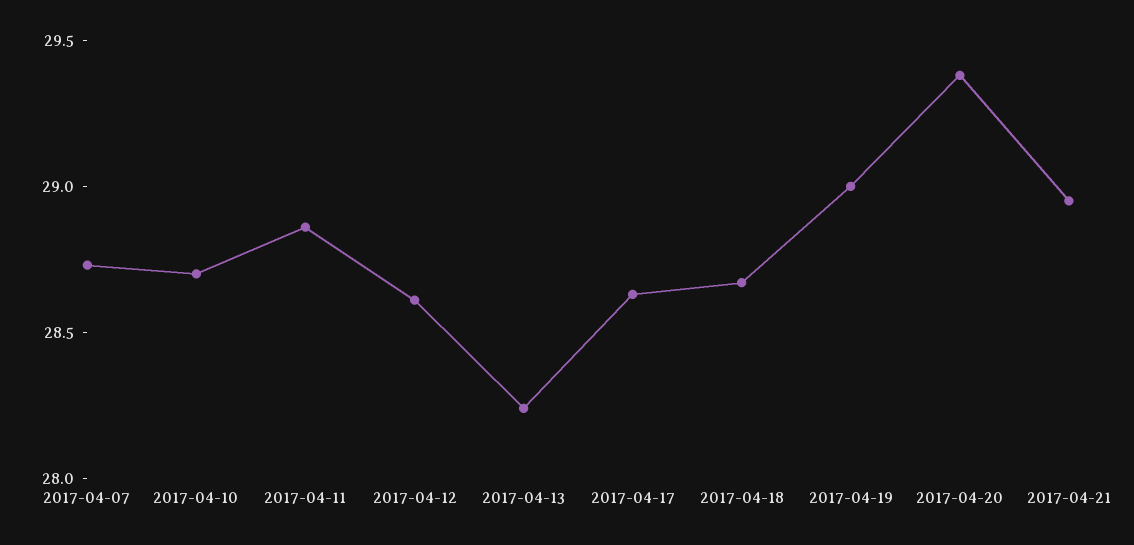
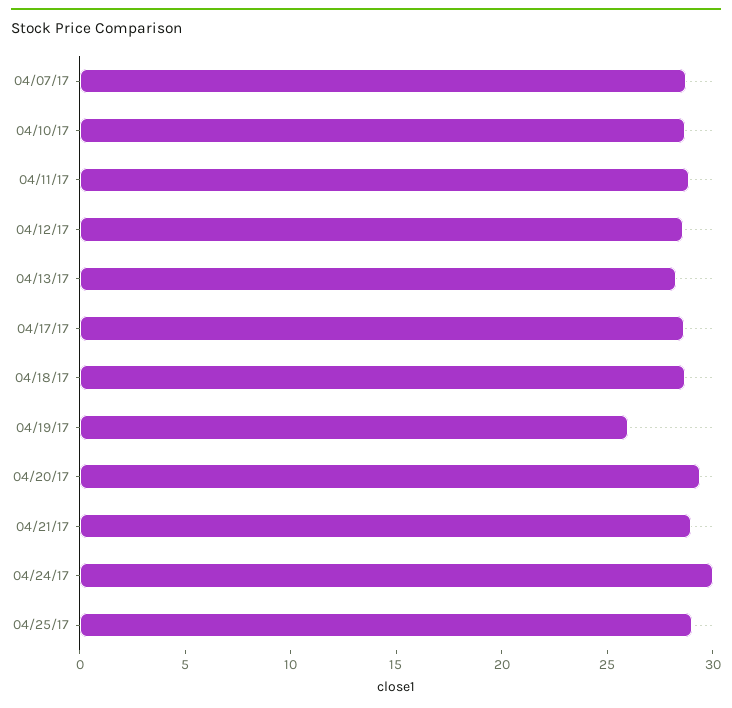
2017-04-19: 29 -> 26
04/24/17: none -> 30
04/25/17: none -> 29

